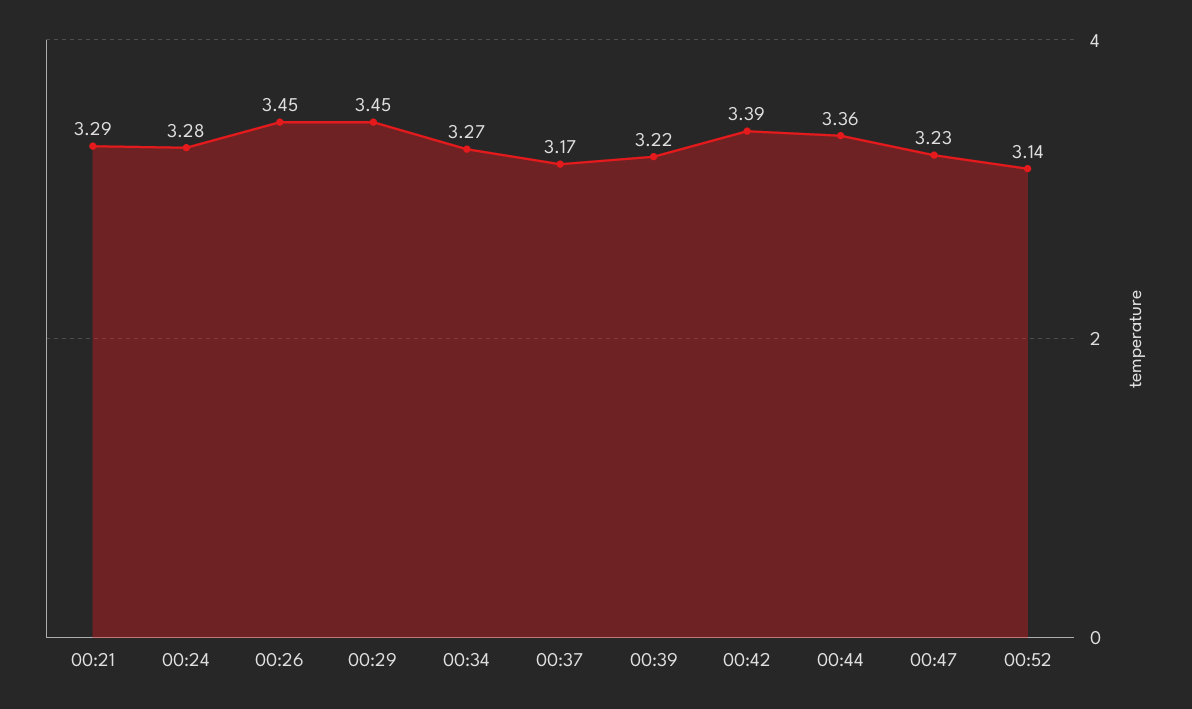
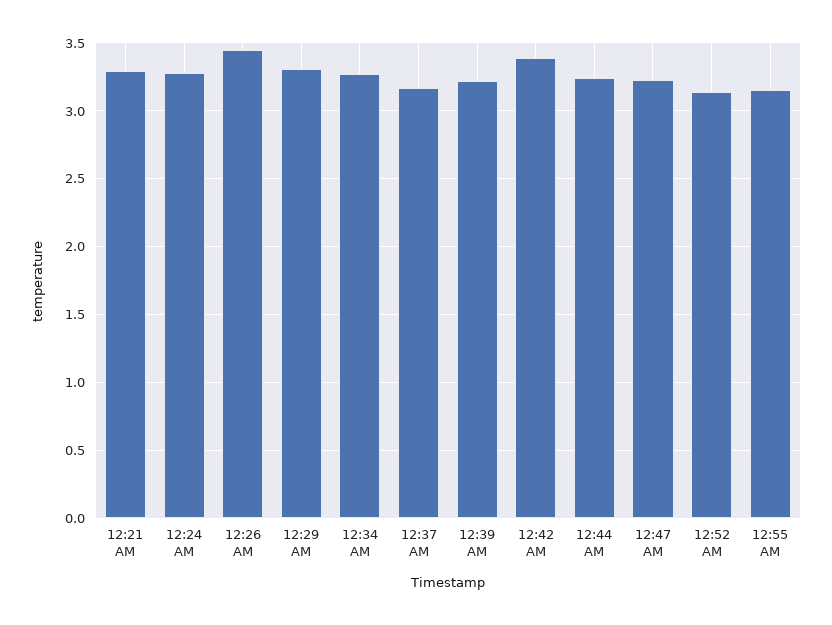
00:29: 3.45 -> 3.3
00:44: 3.36 -> 3.25
12:55 AM: none -> 3.15

